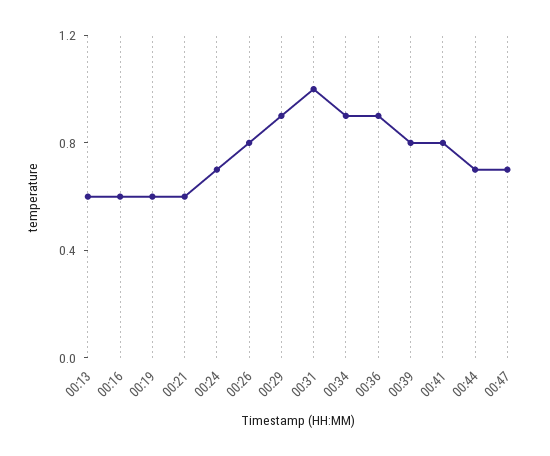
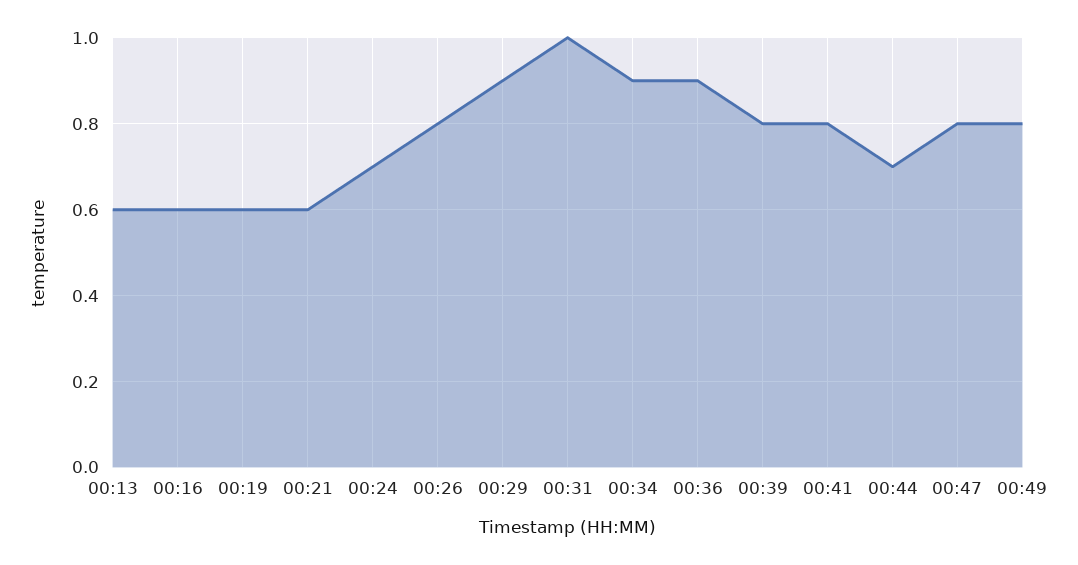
00:47: 0.7 -> 0.8
00:49: none -> 0.8

